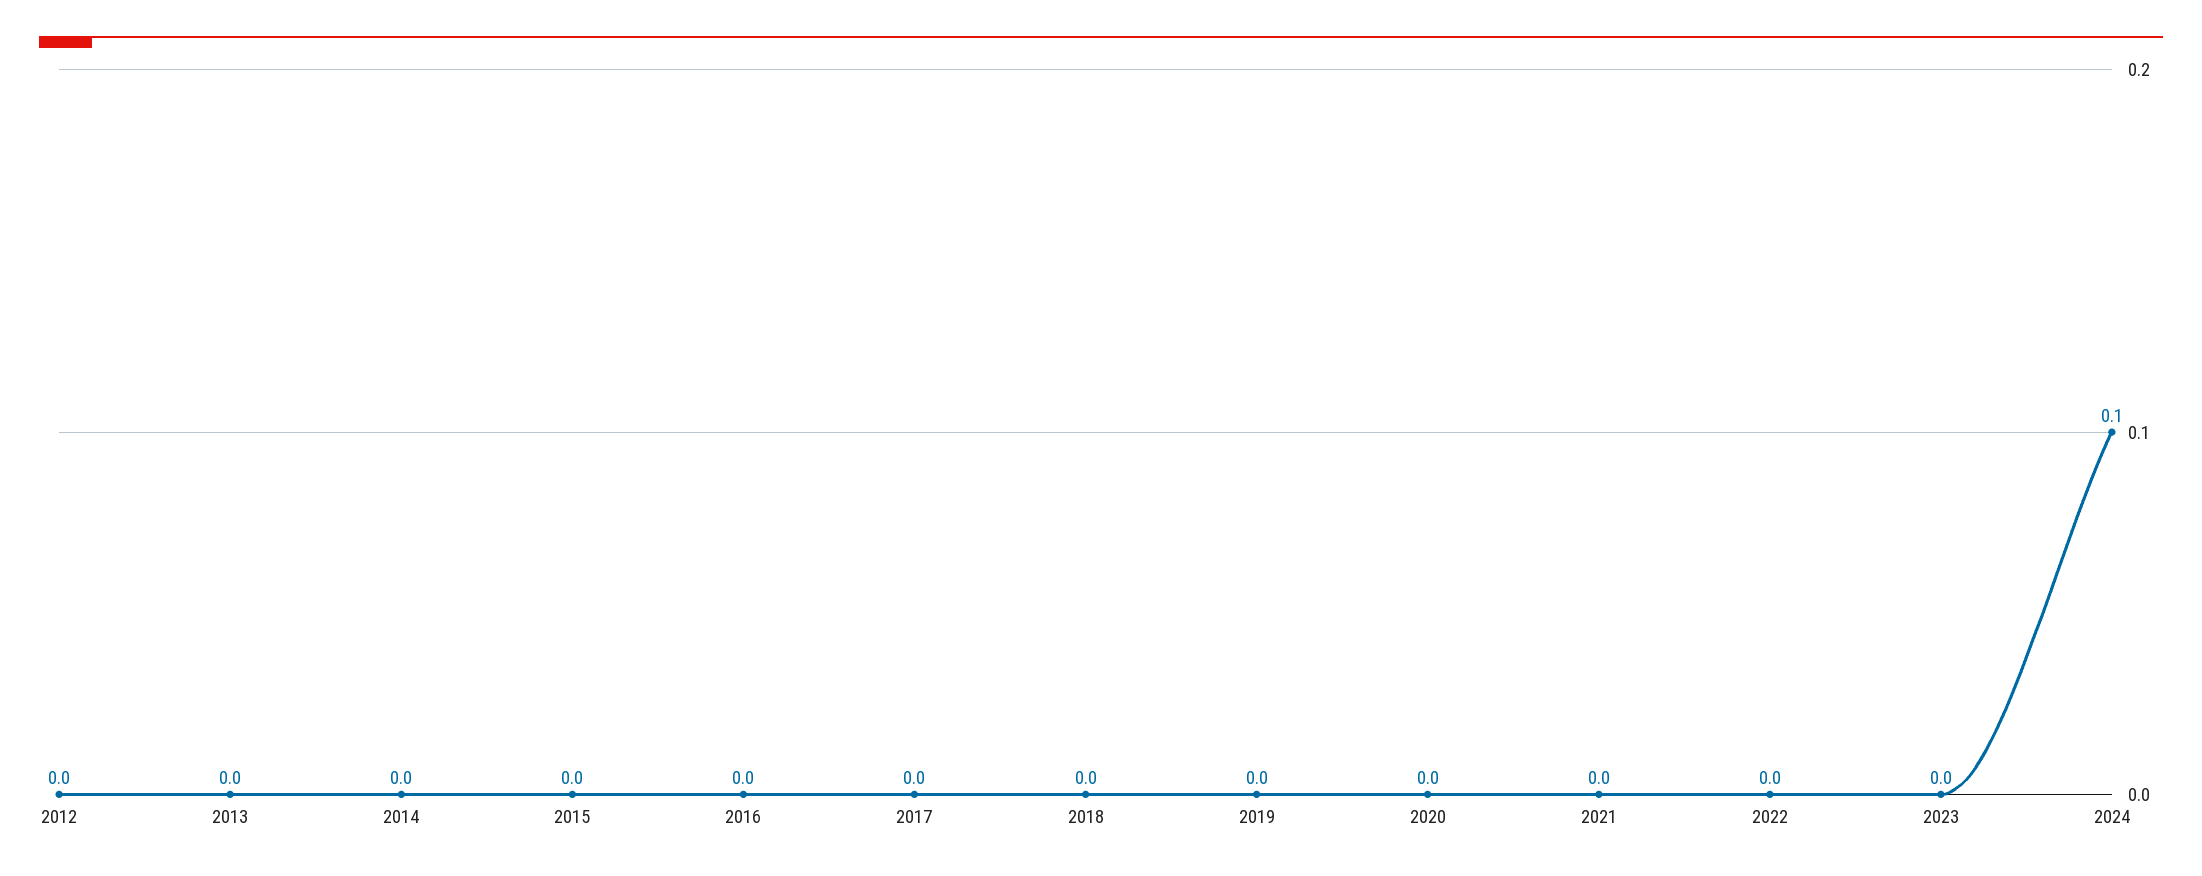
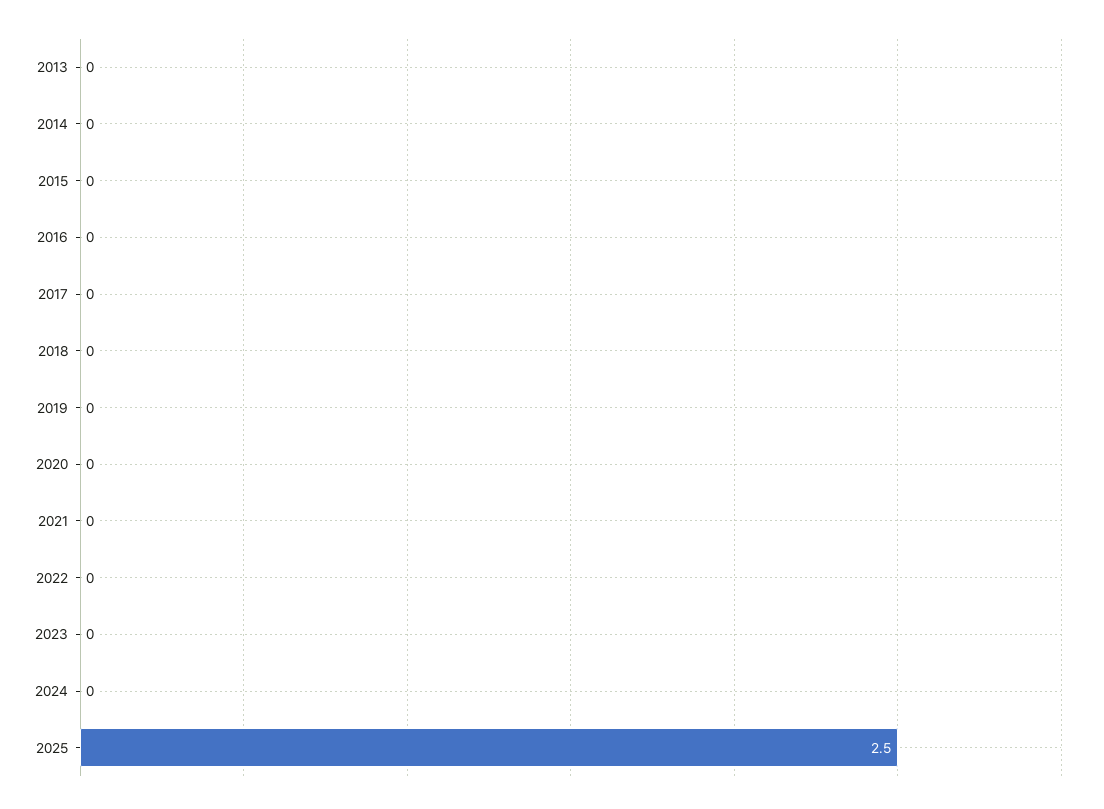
2012: 0 -> none
2024: 0.1 -> 0
2025: none -> 2.5

